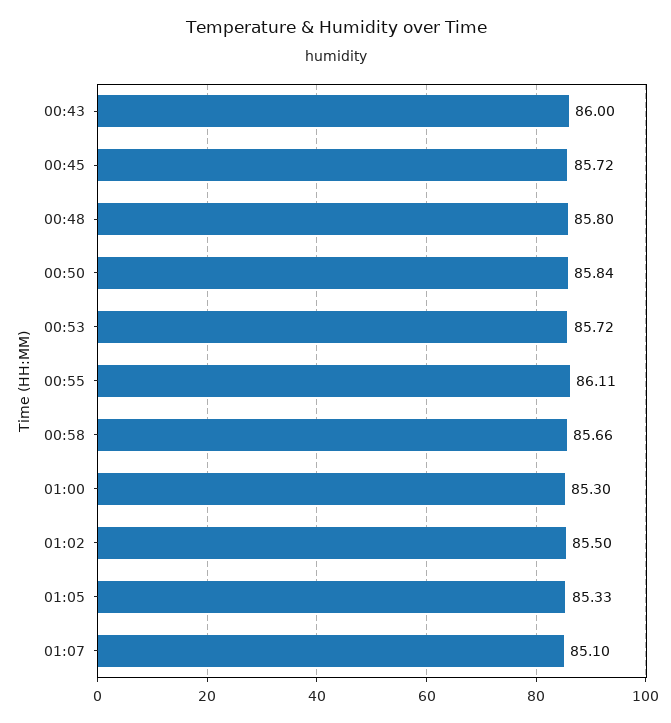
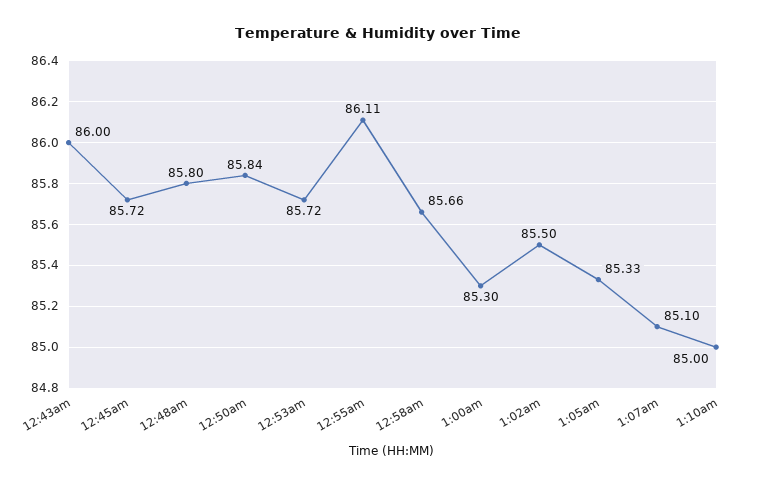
1:10am: none -> 85

